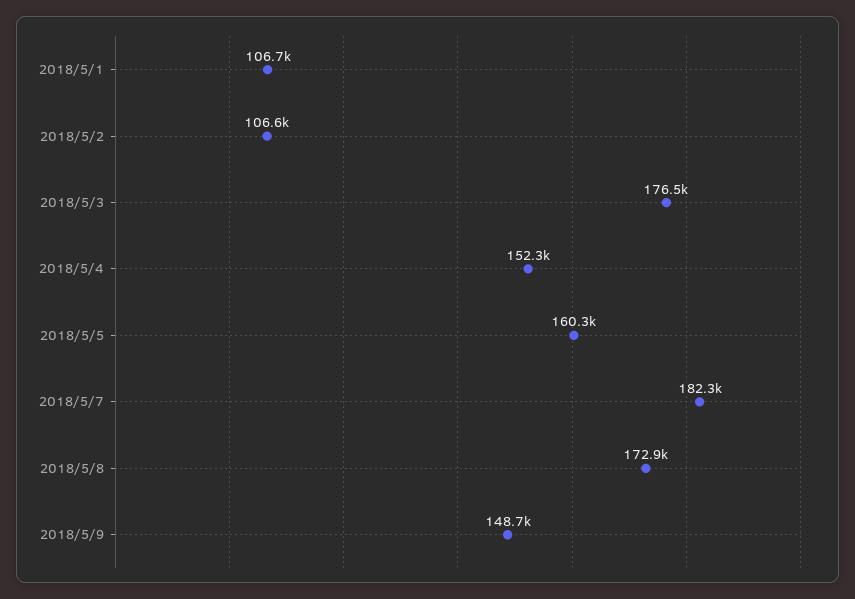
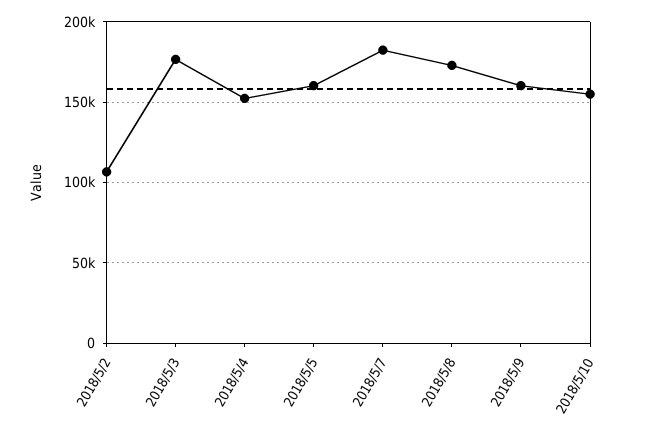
2018/5/1: 106700 -> none
2018/5/9: 148700 -> 160000
2018/5/10: none -> 155000

